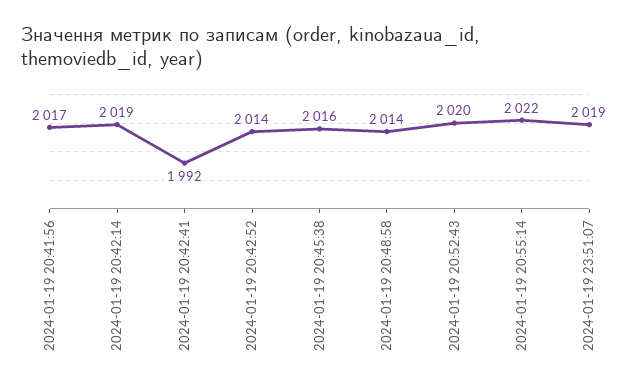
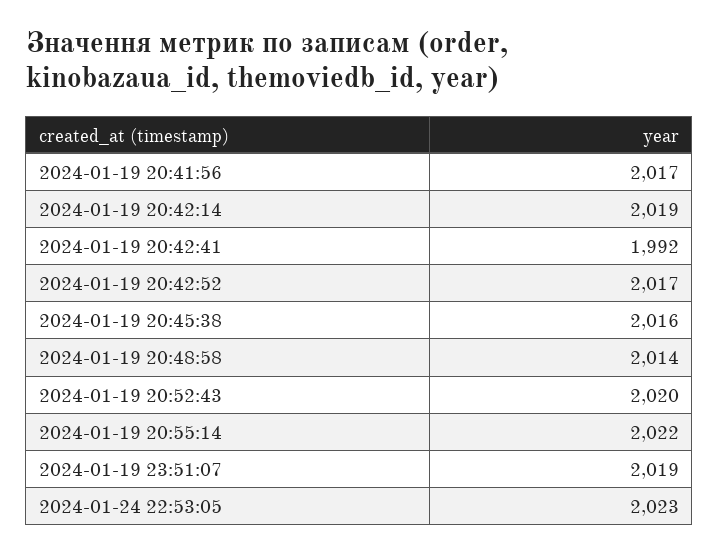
2024-01-19 20:42:52: 2014 -> 2017
2024-01-24 22:53:05: none -> 2023

